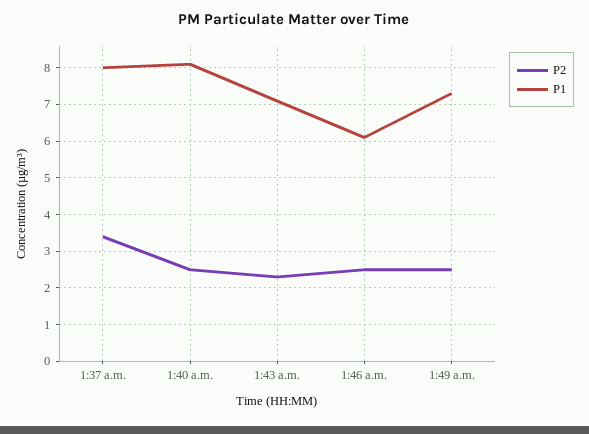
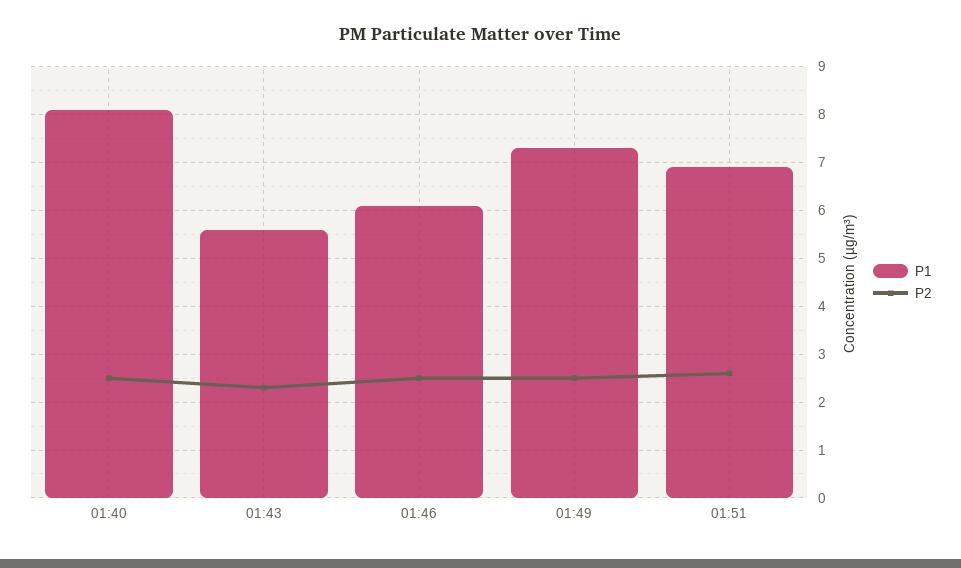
P2, 1:37 a.m.: 3.5 -> none
P1, 1:37 a.m.: 8 -> none
P1, 1:43 a.m.: 7 -> 5.5
P1, 01:51: none -> 7
P2, 01:51: none -> 2.5

